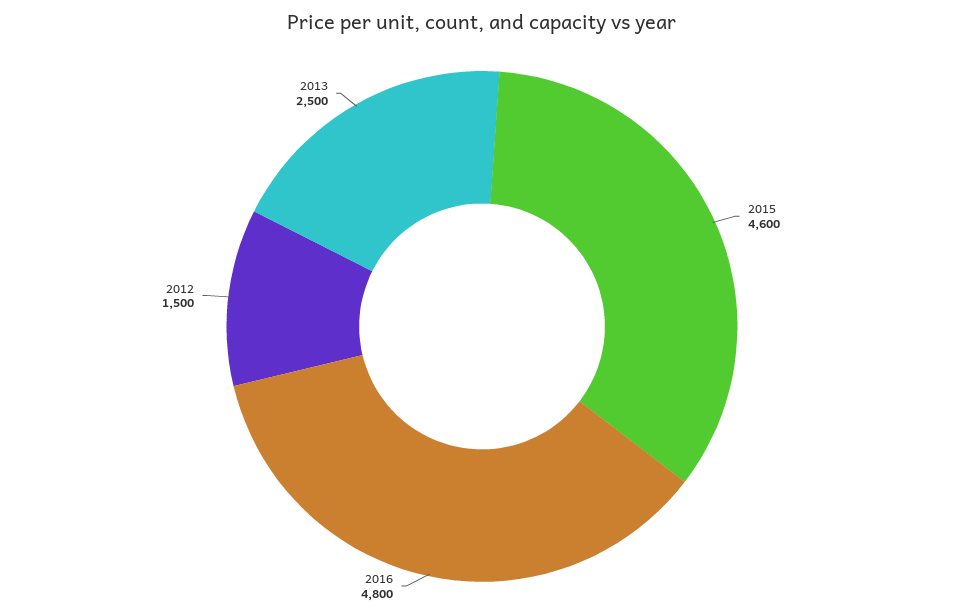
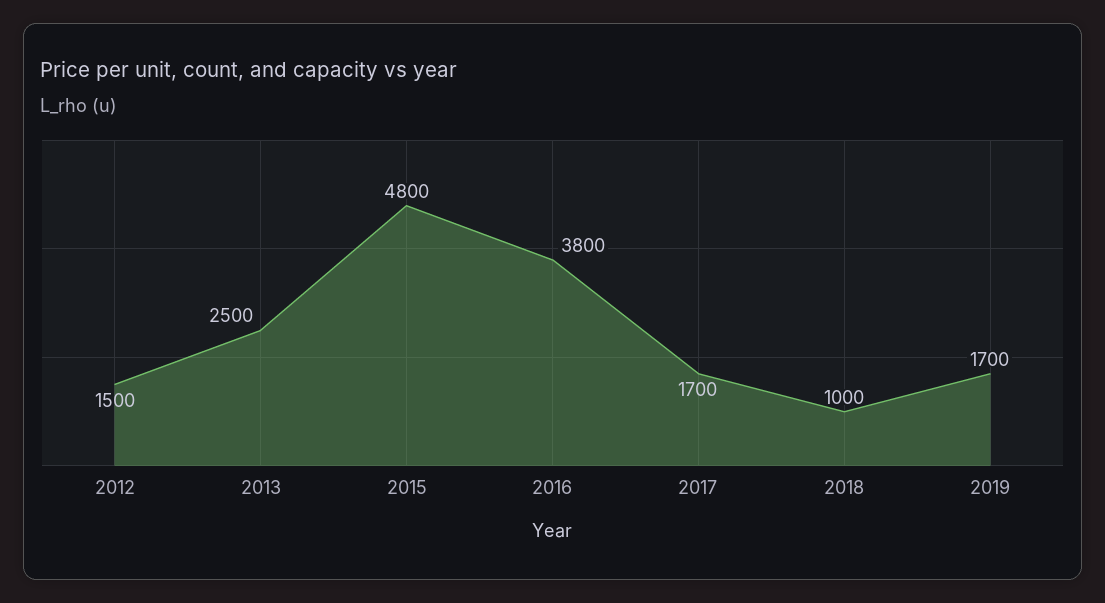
2015: 4600 -> 4800
2016: 4800 -> 3800
2017: none -> 1700
2018: none -> 1000
2019: none -> 1700

